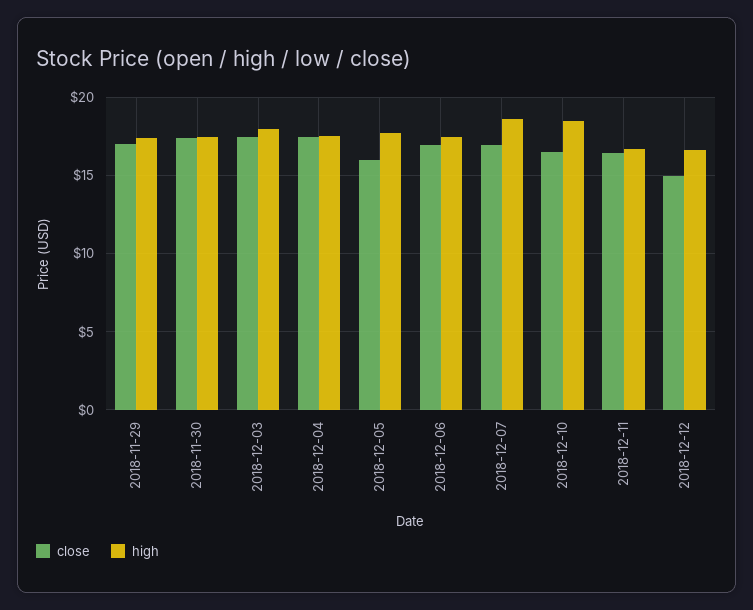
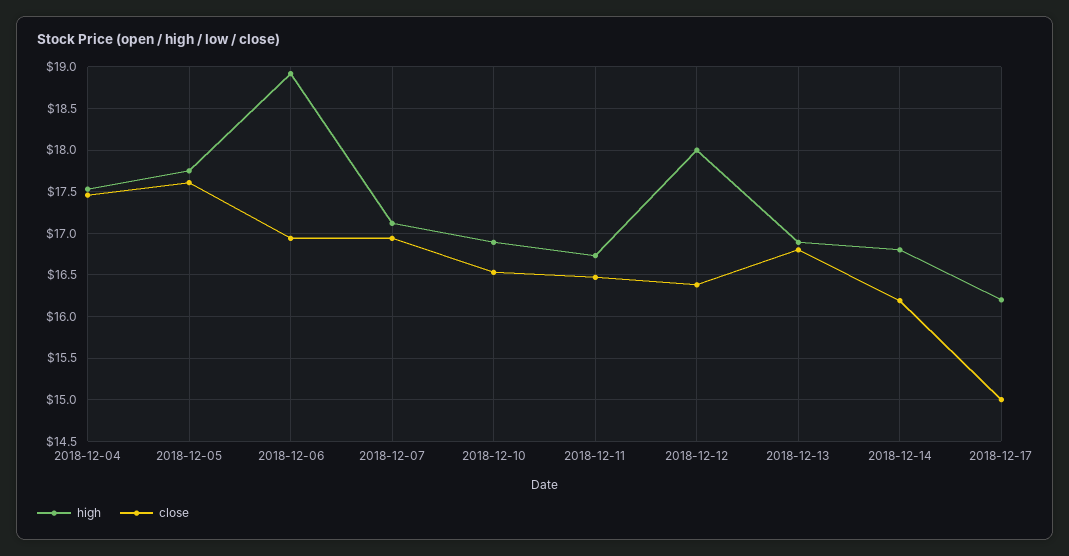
close, 2018-11-29: 17 -> none
high, 2018-11-29: 17.5 -> none
close, 2018-11-30: 17.5 -> none
high, 2018-11-30: 17.5 -> none
close, 2018-12-03: 17.5 -> none
high, 2018-12-03: 18 -> none
close, 2018-12-05: 16 -> 17.6
high, 2018-12-06: 17.5 -> 18.9
high, 2018-12-07: 18.5 -> 17.1
high, 2018-12-10: 18.5 -> 16.9
close, 2018-12-12: 15 -> 16.4
high, 2018-12-12: 16.5 -> 18
high, 2018-12-13: none -> 16.9
close, 2018-12-13: none -> 16.8
high, 2018-12-14: none -> 16.8
close, 2018-12-14: none -> 16.2
high, 2018-12-17: none -> 16.2
close, 2018-12-17: none -> 15

